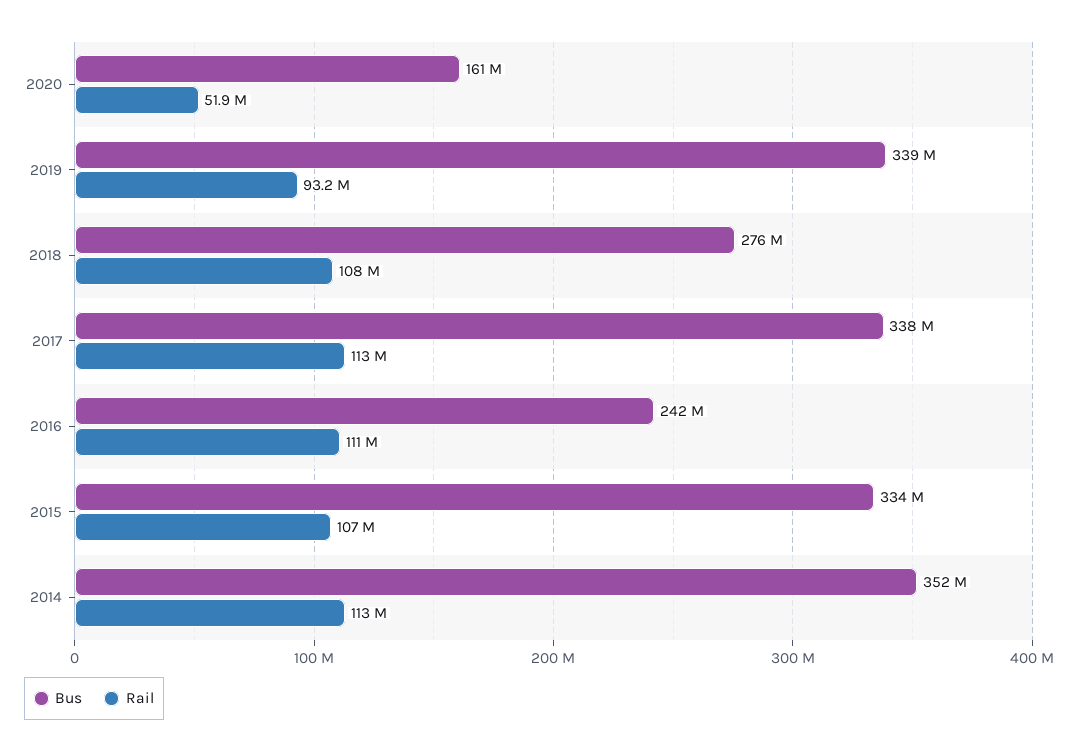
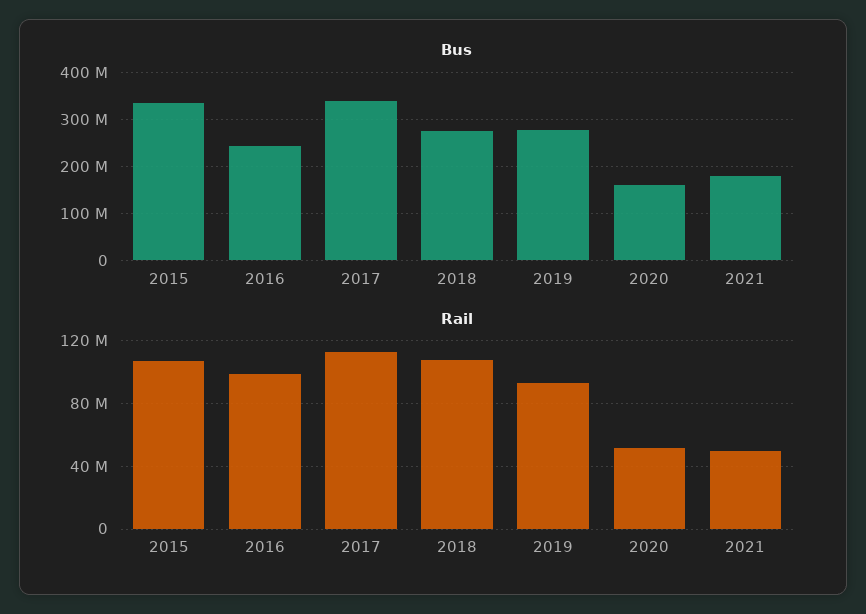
Bus, 2019: 339000000 -> 280000000
Rail, 2016: 111000000 -> 100000000
Bus, 2014: 352000000 -> none
Rail, 2014: 113000000 -> none
Bus, 2021: none -> 180000000
Rail, 2021: none -> 50000000

